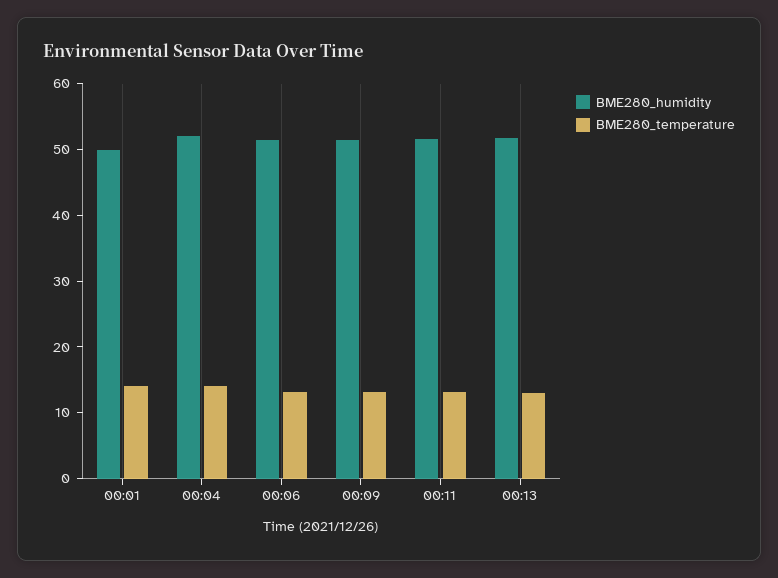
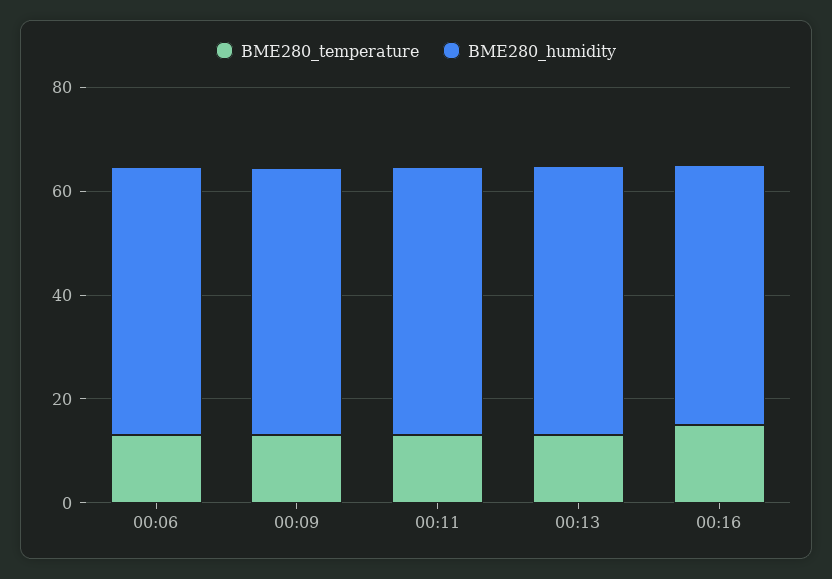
BME280_humidity, 00:01: 50 -> none
BME280_temperature, 00:01: 14 -> none
BME280_humidity, 00:04: 52 -> none
BME280_temperature, 00:04: 14 -> none
BME280_temperature, 00:16: none -> 15
BME280_humidity, 00:16: none -> 50

